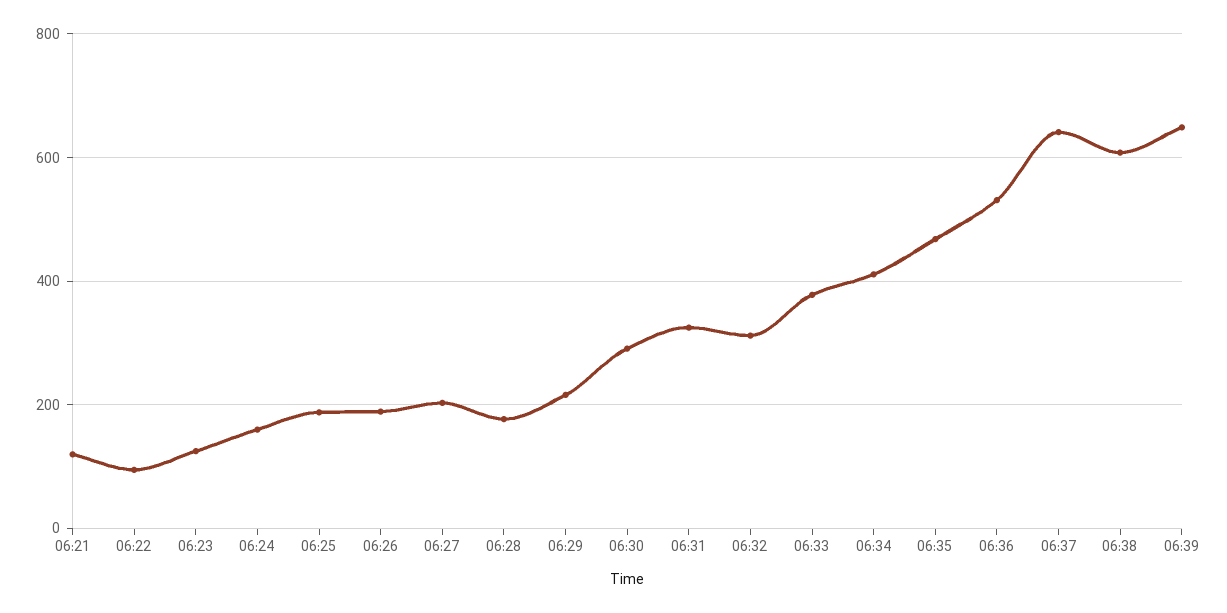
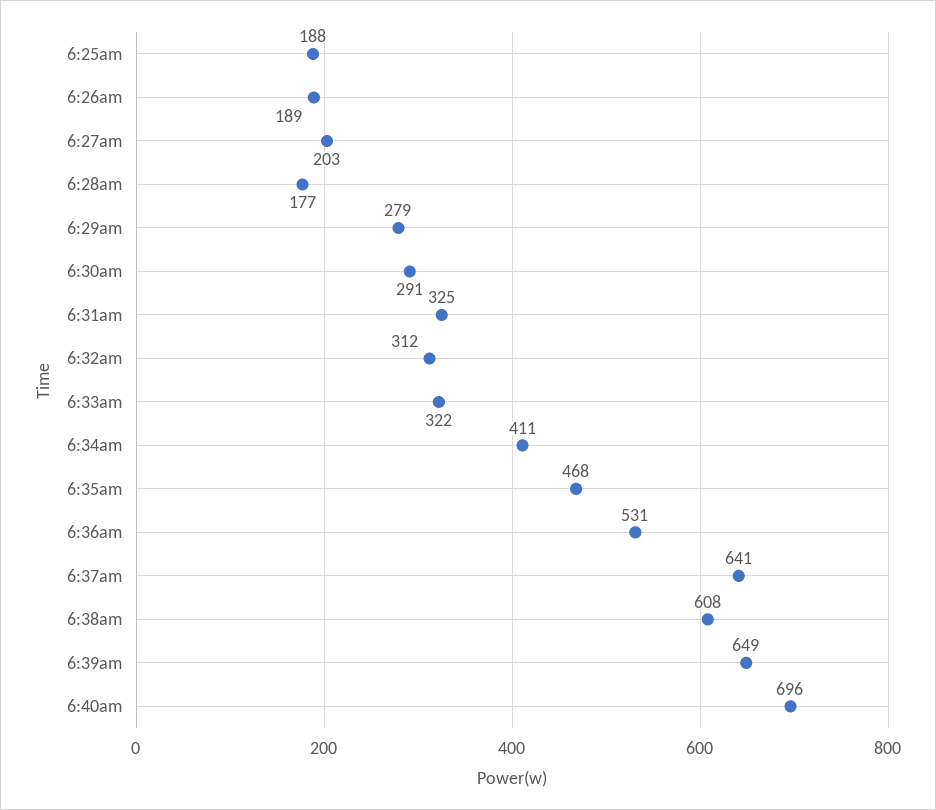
06:21: 120 -> none
06:22: 100 -> none
06:23: 120 -> none
06:24: 160 -> none
06:29: 220 -> 279
06:33: 380 -> 322
6:40am: none -> 696

